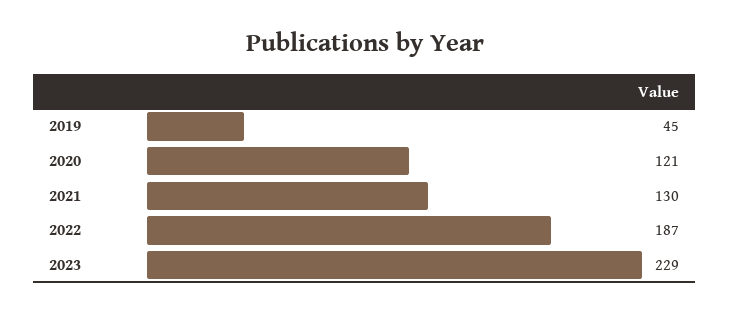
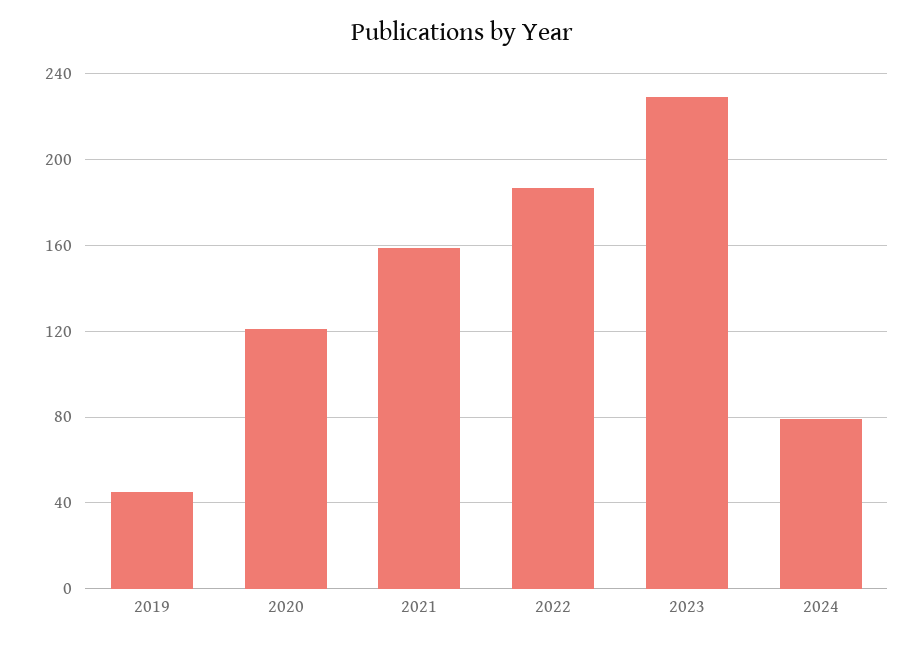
2021: 130 -> 160
2024: none -> 80

